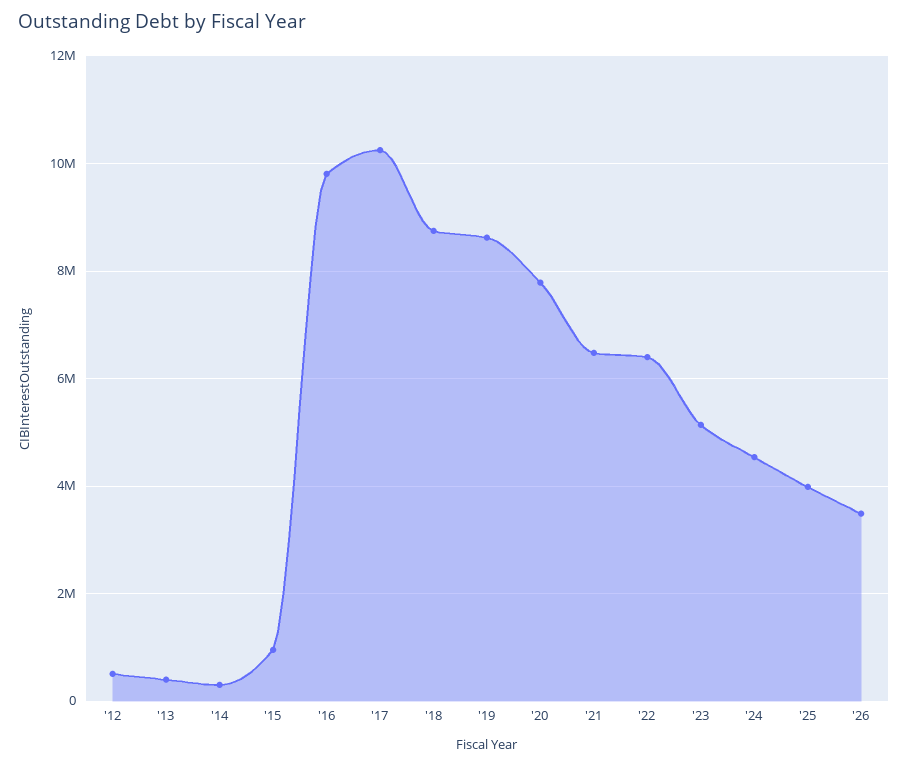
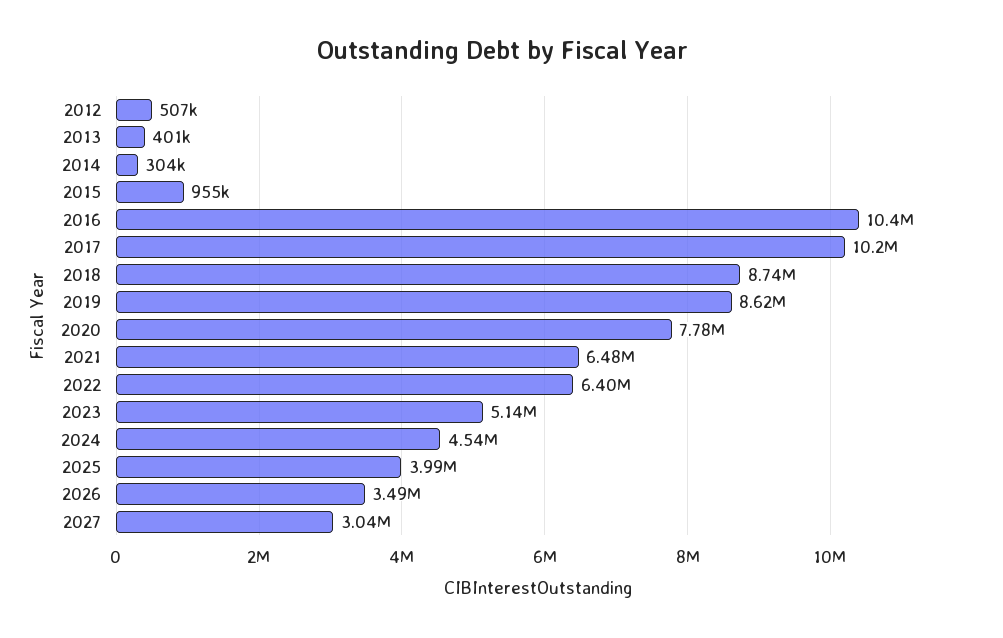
'16: 9800000 -> 10400000
2027: none -> 3040000

